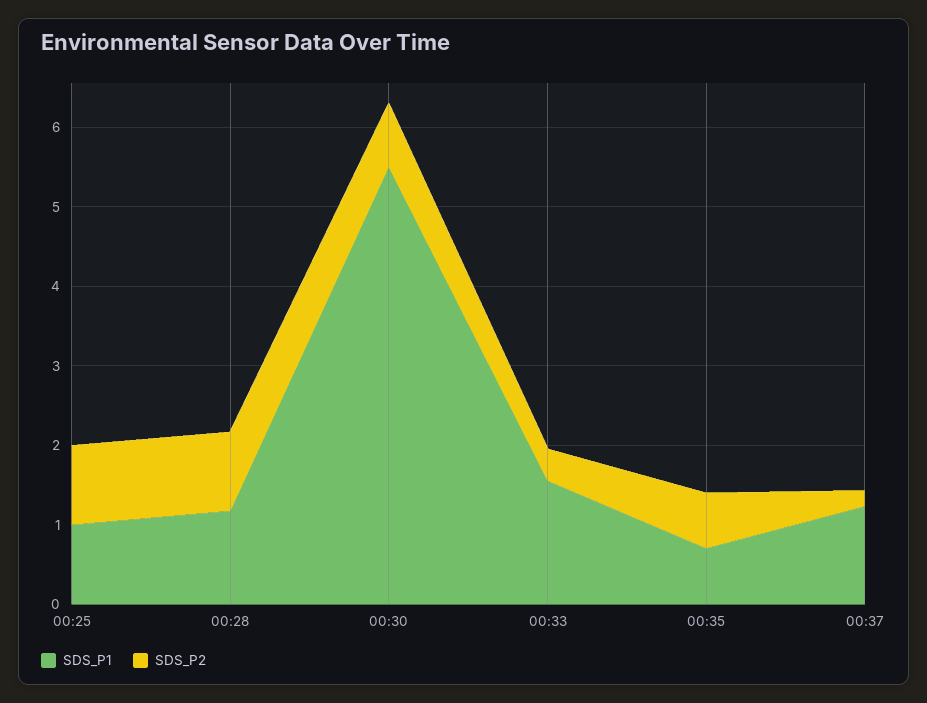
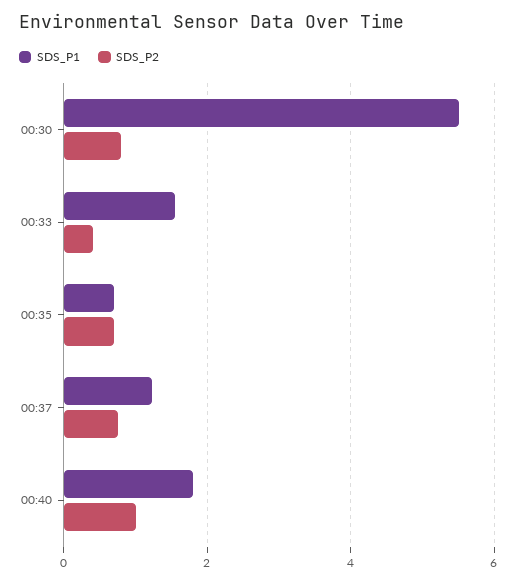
SDS_P1, 00:25: 1 -> none
SDS_P2, 00:25: 1 -> none
SDS_P1, 00:28: 1.2 -> none
SDS_P2, 00:28: 1 -> none
SDS_P2, 00:37: 0.2 -> 0.8
SDS_P1, 00:40: none -> 1.8
SDS_P2, 00:40: none -> 1

